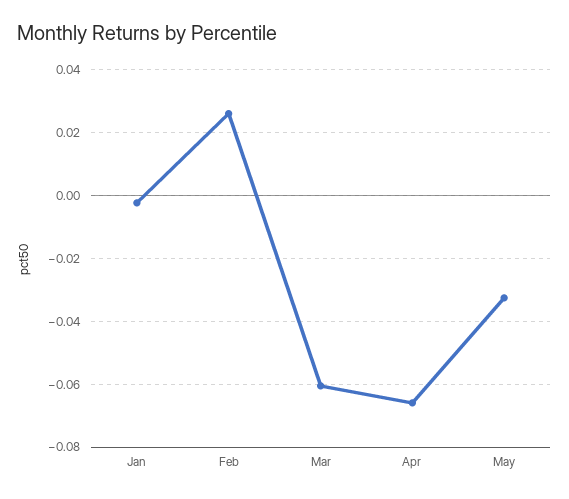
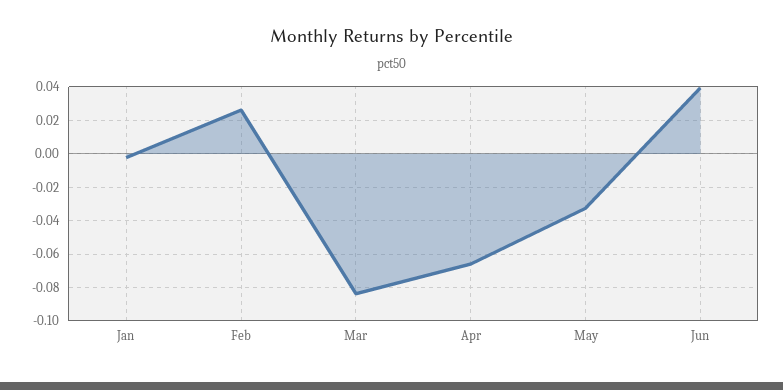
Mar: -0.06 -> -0.085
Jun: none -> 0.04

